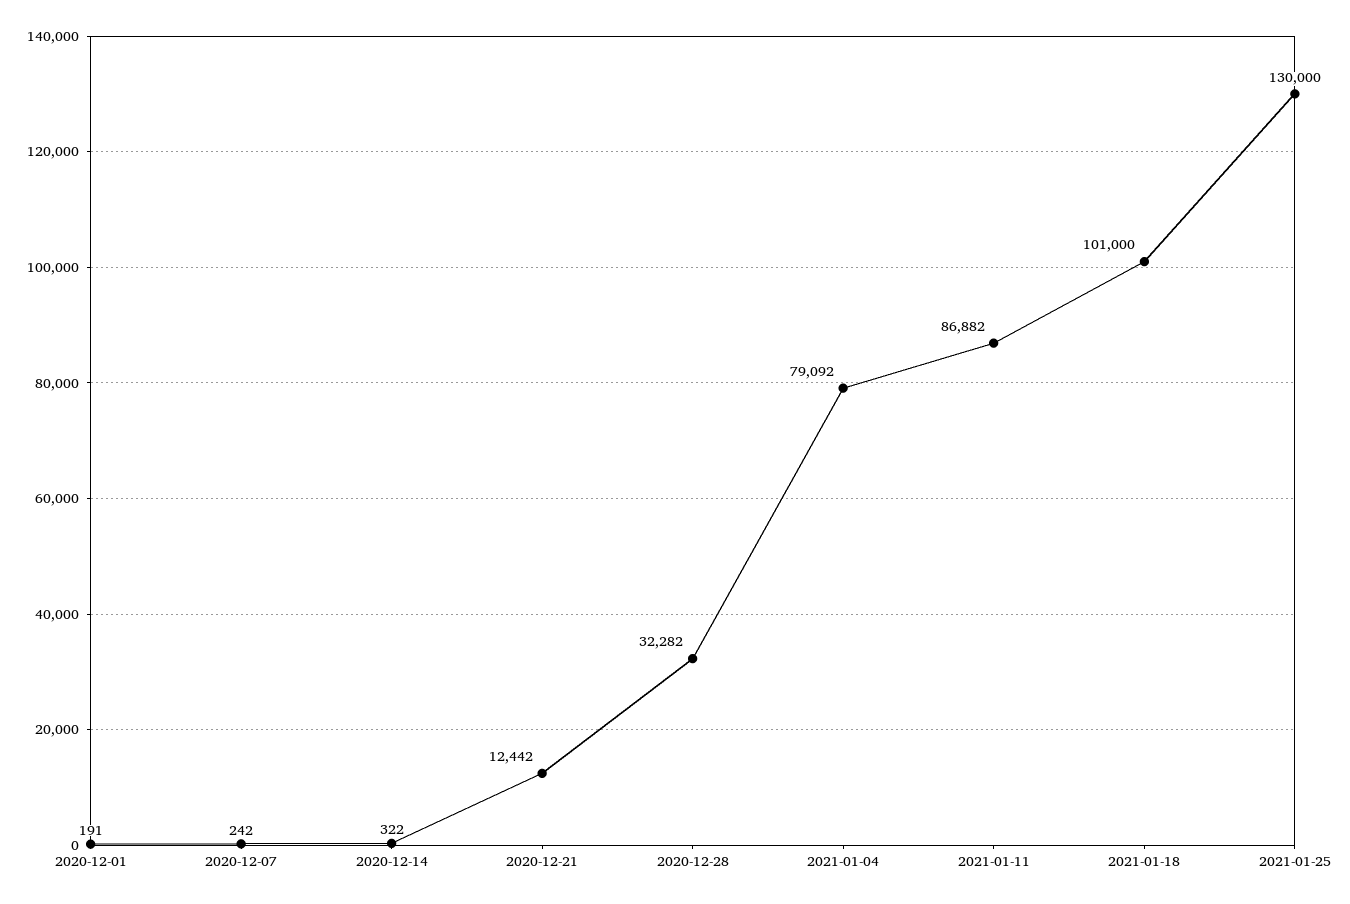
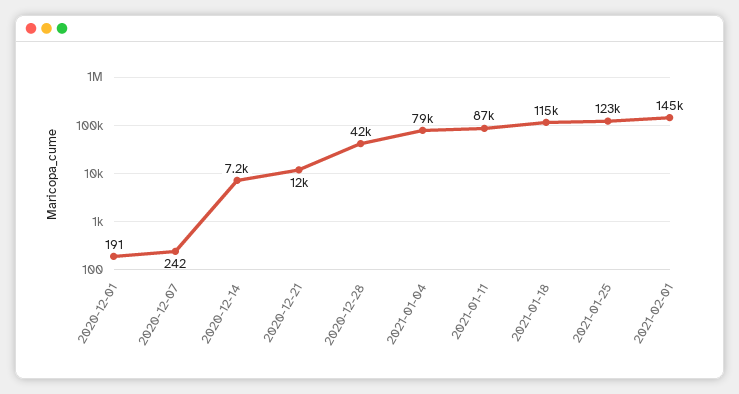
2020-12-14: 322 -> 7200
2020-12-28: 32282 -> 42000
2021-01-18: 101000 -> 115000
2021-01-25: 130000 -> 123000
2021-02-01: none -> 145000

